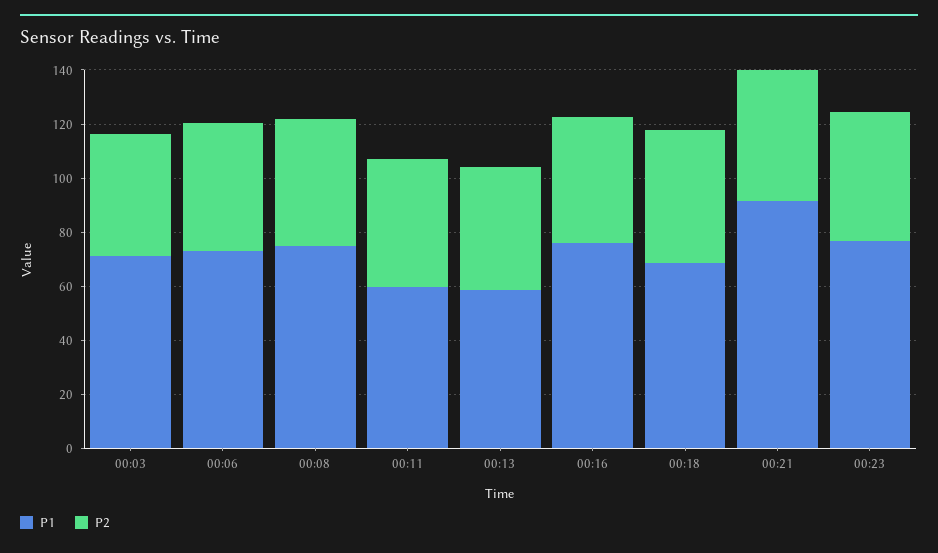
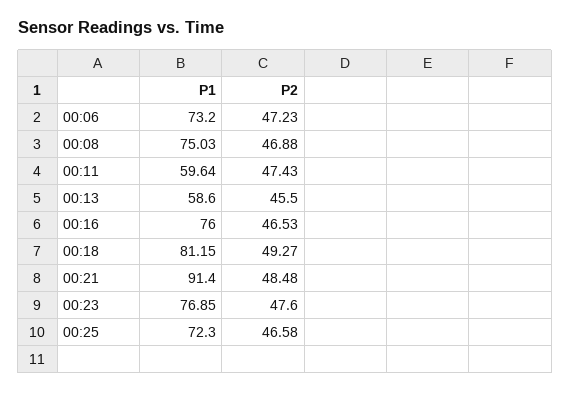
P1, 00:03: 70 -> none
P2, 00:03: 45 -> none
P1, 00:18: 70 -> 81.15
P1, 00:25: none -> 72.3
P2, 00:25: none -> 46.58

